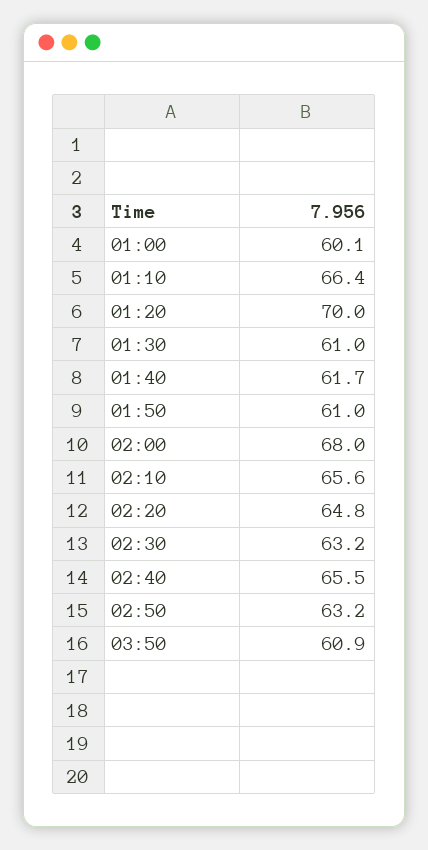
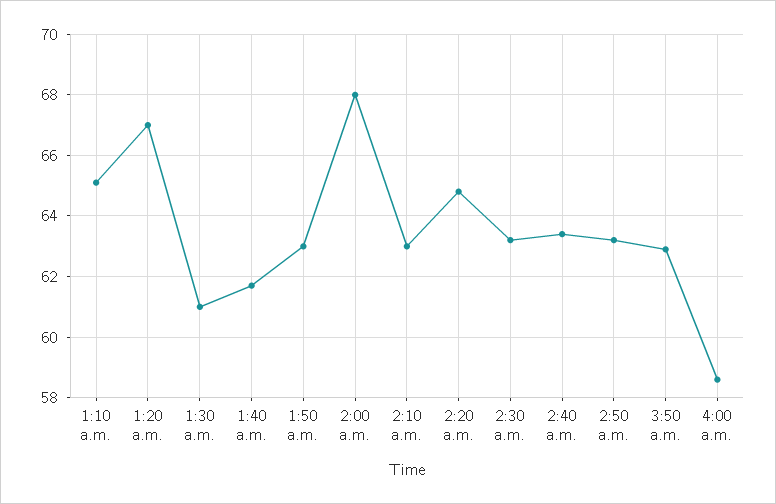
01:00: 60.1 -> none
01:10: 66.4 -> 65
01:20: 70 -> 67
01:50: 61 -> 63
02:10: 65.6 -> 63
02:40: 65.5 -> 63.5
03:50: 60.9 -> 63
4:00 a.m.: none -> 58.5

